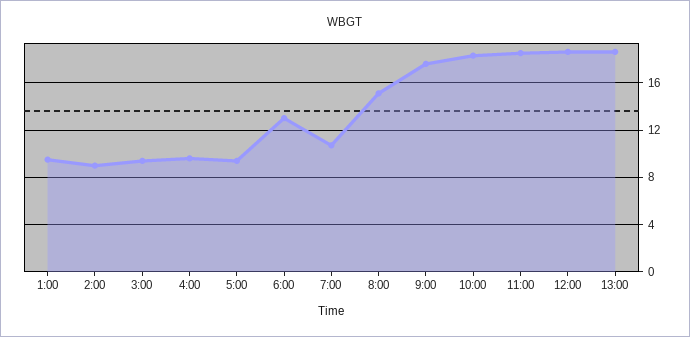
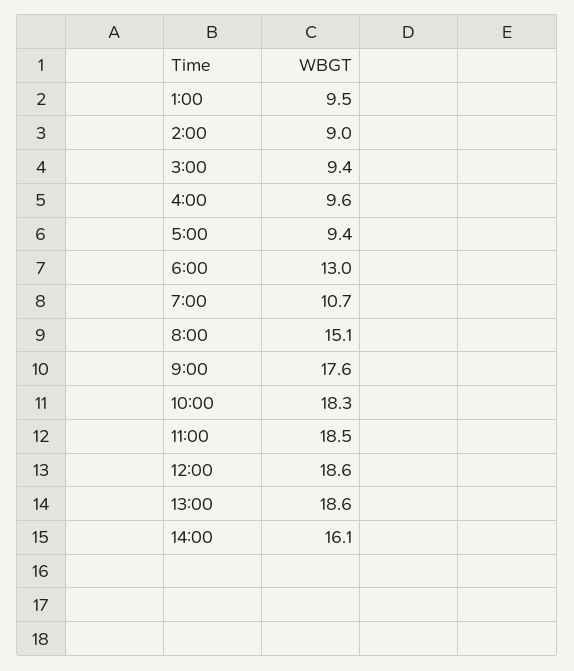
14:00: none -> 16.1

